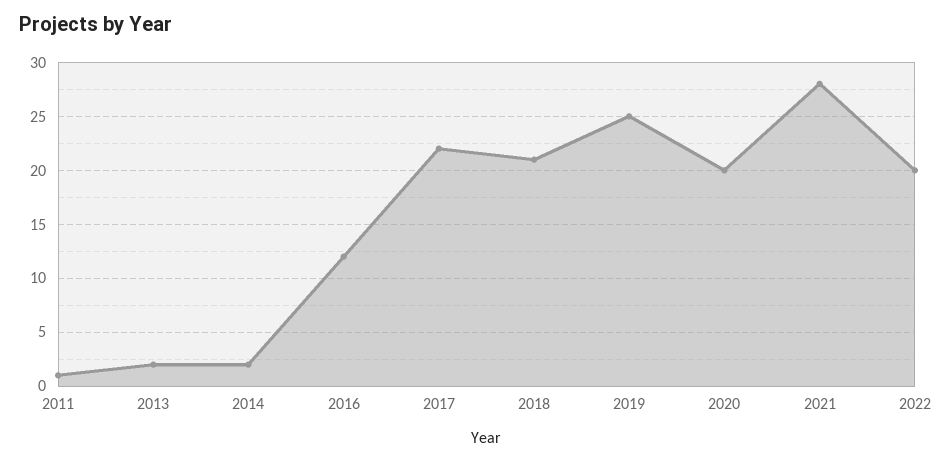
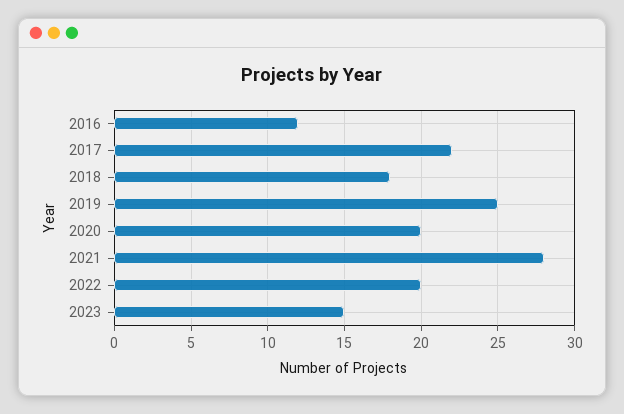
2011: 1 -> none
2013: 2 -> none
2014: 2 -> none
2018: 21 -> 18
2023: none -> 15

